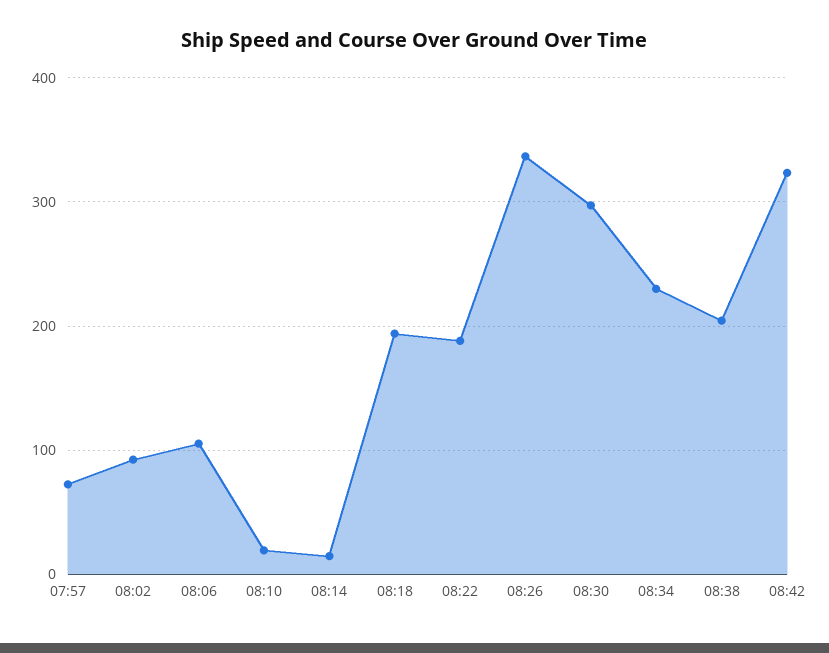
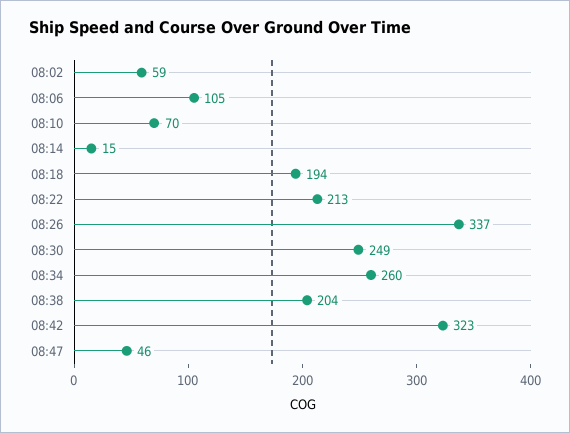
07:57: 70 -> none
08:02: 90 -> 59
08:10: 20 -> 70
08:22: 190 -> 213
08:30: 300 -> 249
08:34: 230 -> 260
08:47: none -> 46

